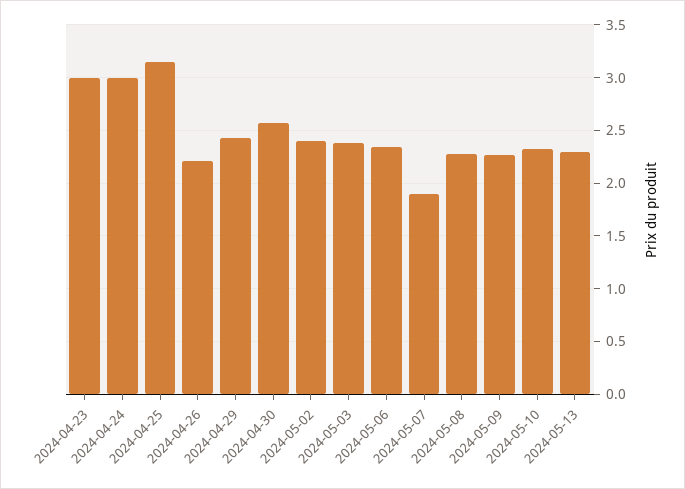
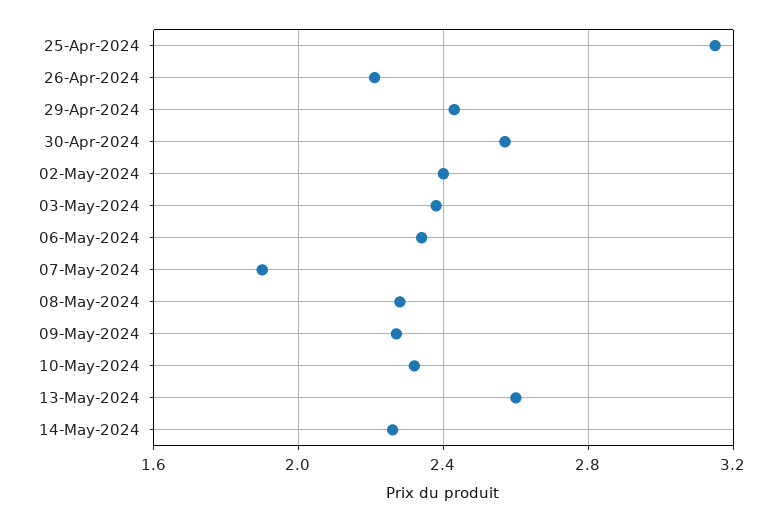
2024-04-23: 3 -> none
2024-04-24: 3 -> none
2024-05-13: 2.3 -> 2.6
14-May-2024: none -> 2.25

